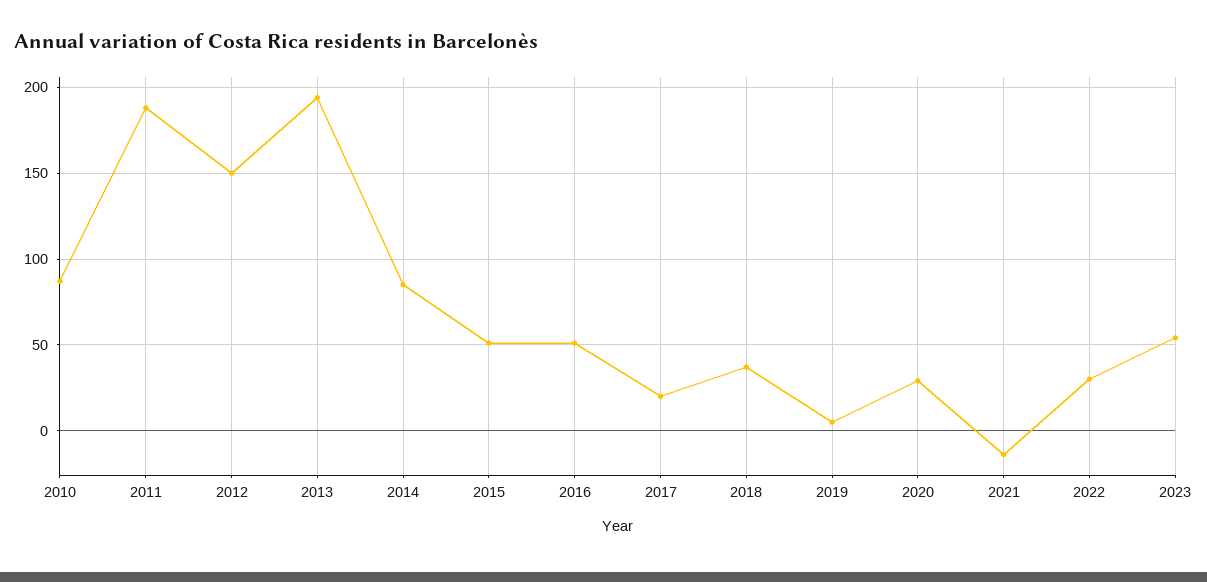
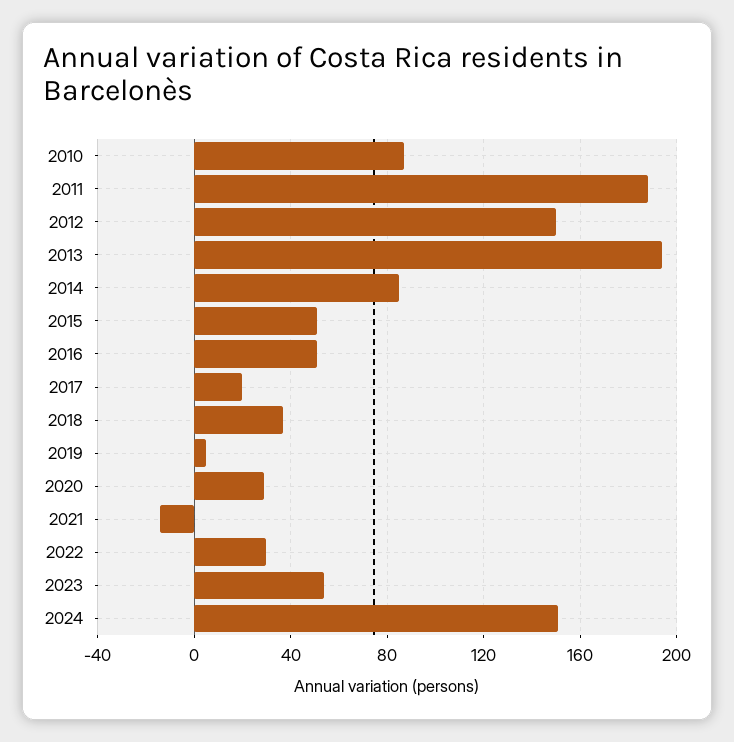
2024: none -> 150

